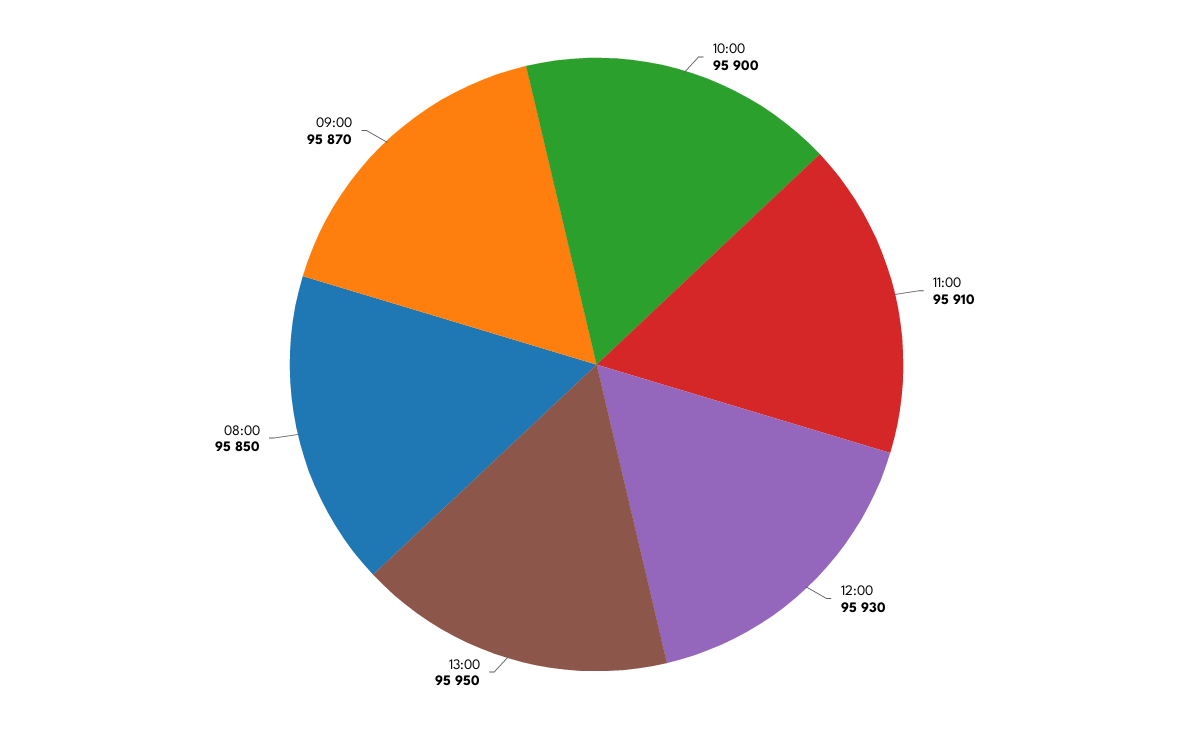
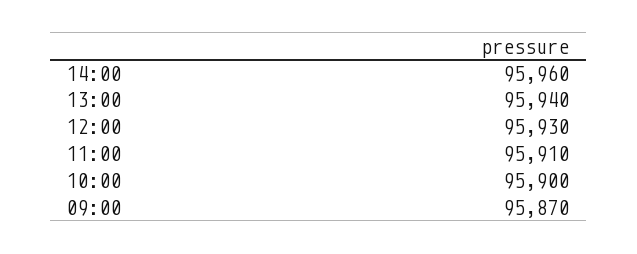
13:00: 95950 -> 95940
08:00: 95850 -> none
14:00: none -> 95960

